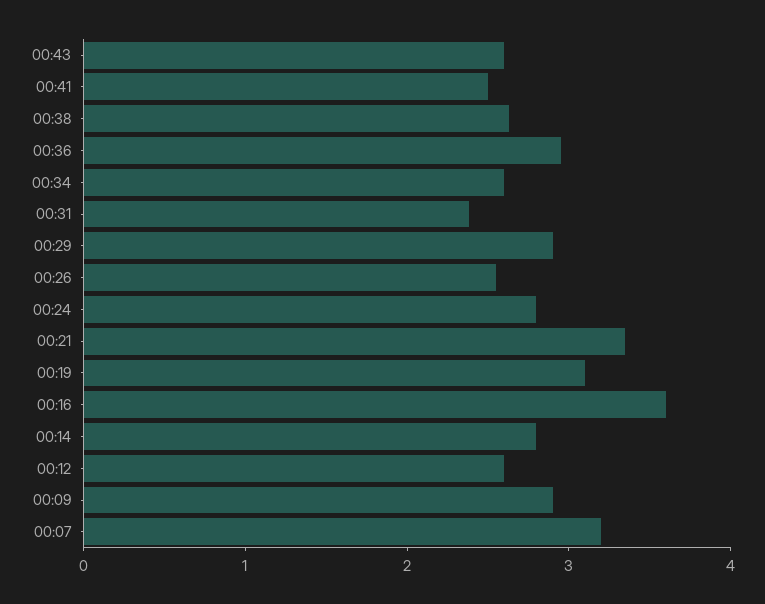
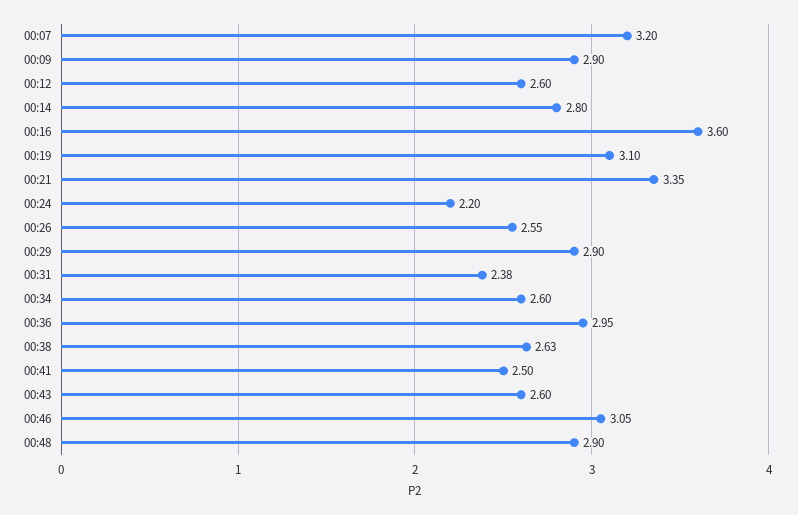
00:24: 2.8 -> 2.2
00:46: none -> 3.05
00:48: none -> 2.9

